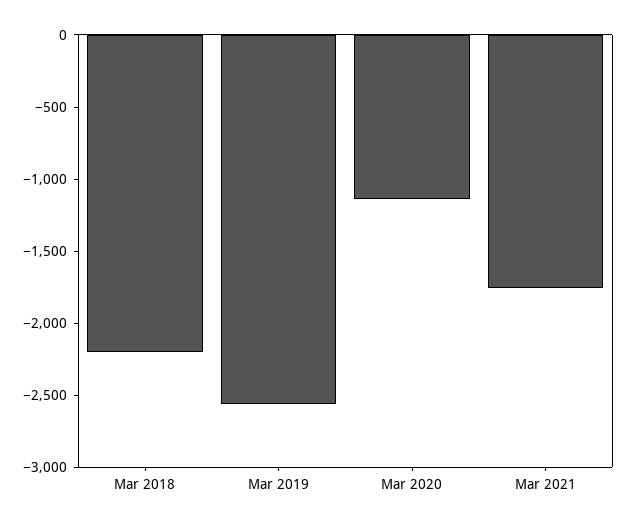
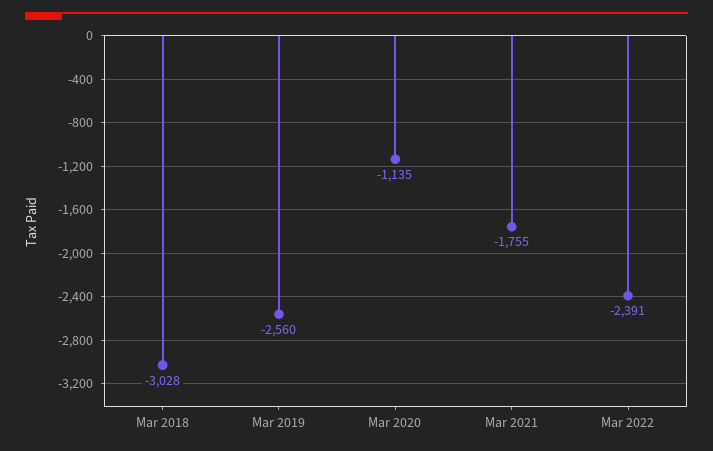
Mar 2018: -2200 -> -3028
Mar 2022: none -> -2391

